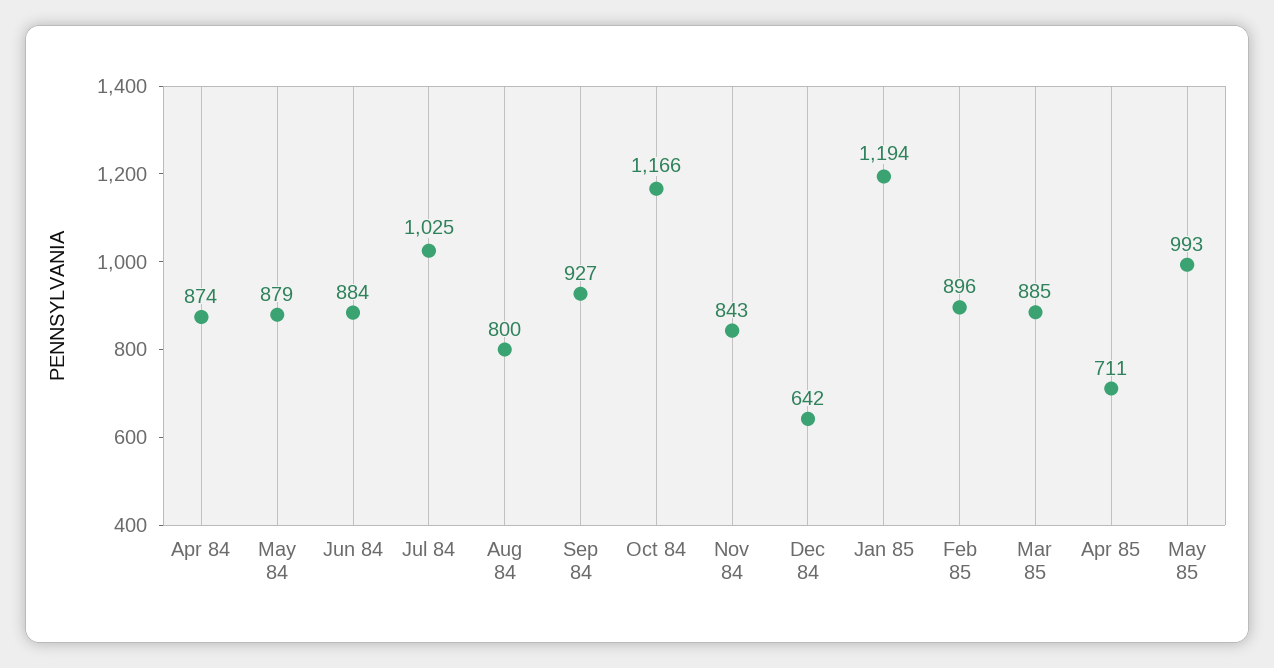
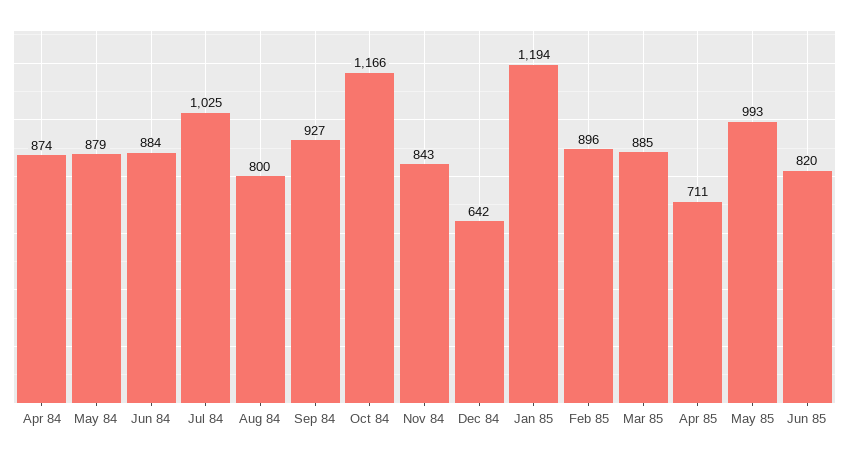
Jun 85: none -> 820

